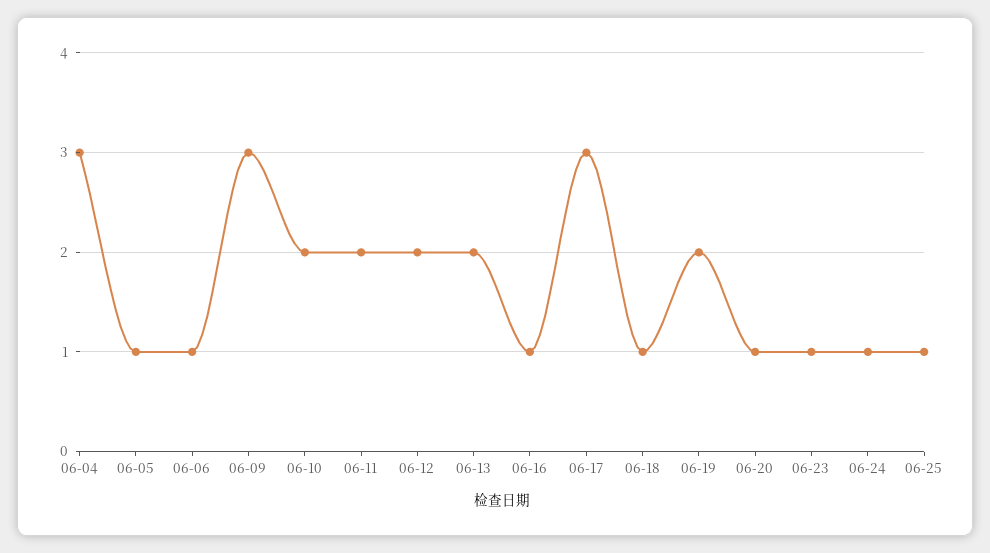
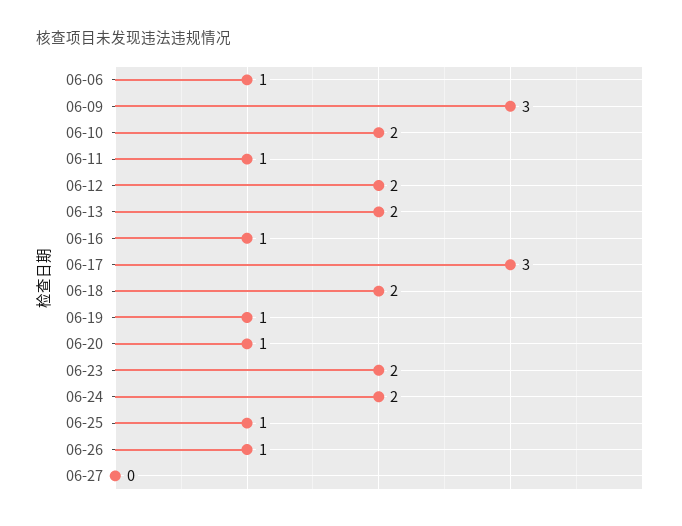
06-04: 3 -> none
06-05: 1 -> none
06-11: 2 -> 1
06-18: 1 -> 2
06-19: 2 -> 1
06-23: 1 -> 2
06-24: 1 -> 2
06-26: none -> 1
06-27: none -> 0

